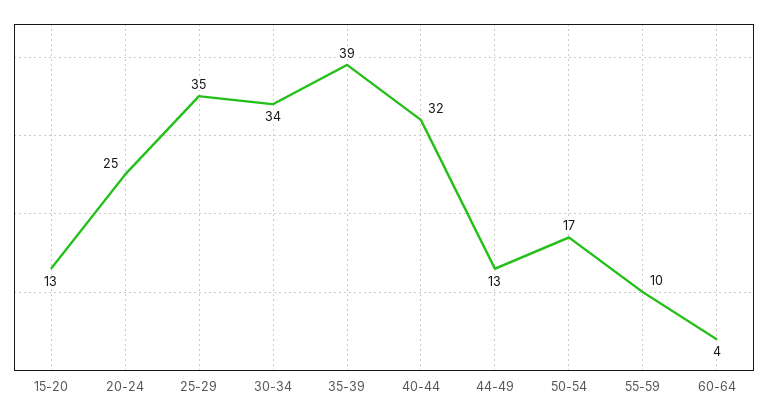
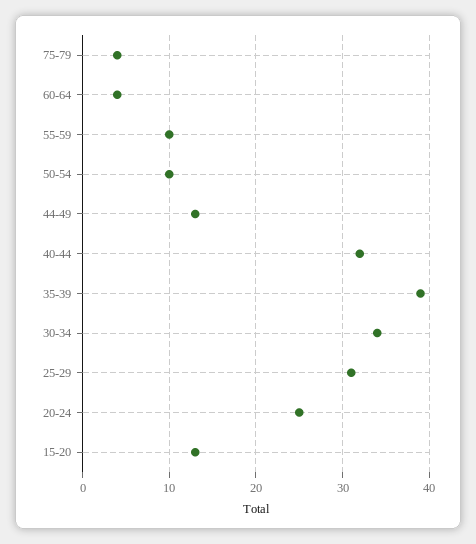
25-29: 35 -> 31
50-54: 17 -> 10
75-79: none -> 4

